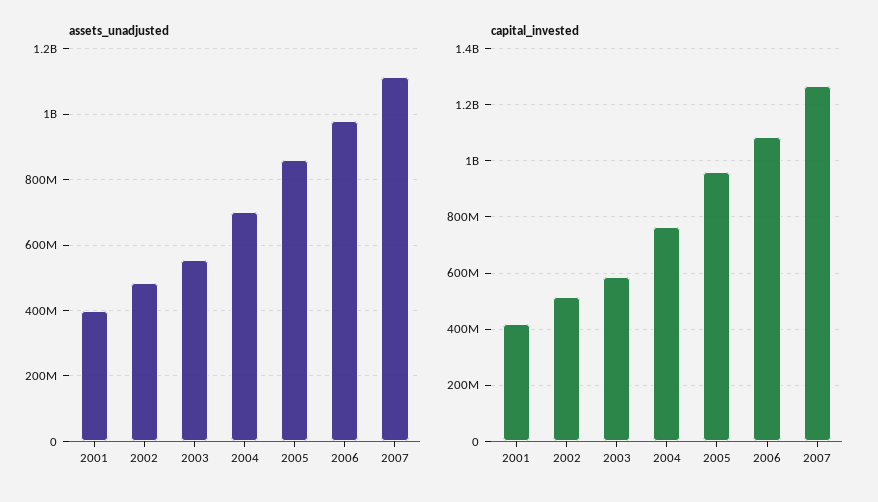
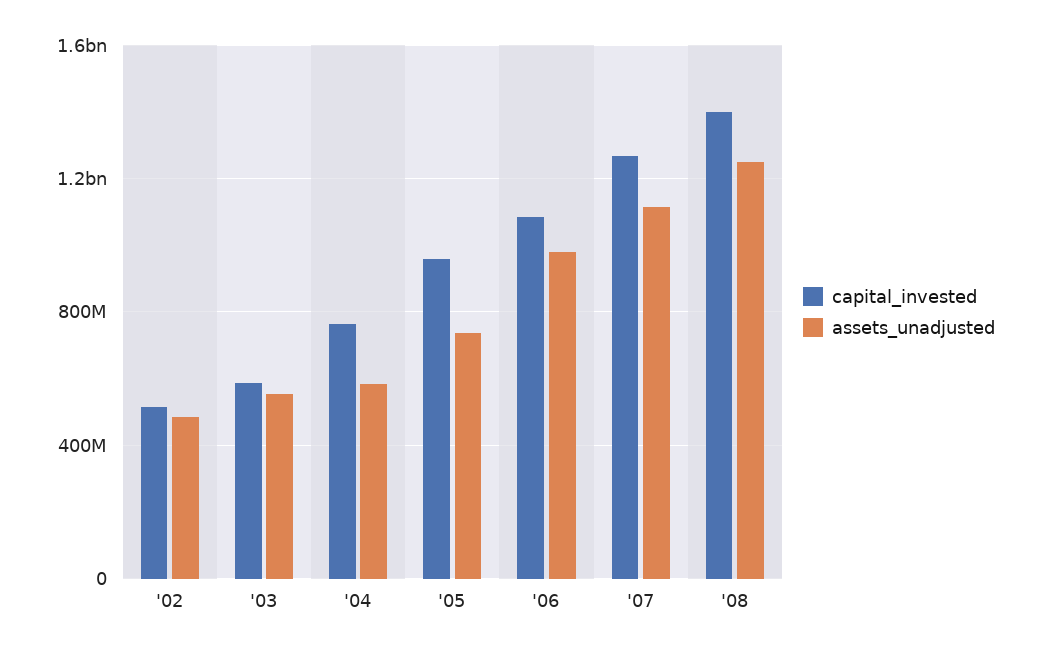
assets_unadjusted, 2001: 400000000 -> none
assets_unadjusted, 2004: 700000000 -> 600000000
assets_unadjusted, 2005: 860000000 -> 750000000
capital_invested, 2001: 425000000 -> none
capital_invested, '08: none -> 1400000000
assets_unadjusted, '08: none -> 1250000000

